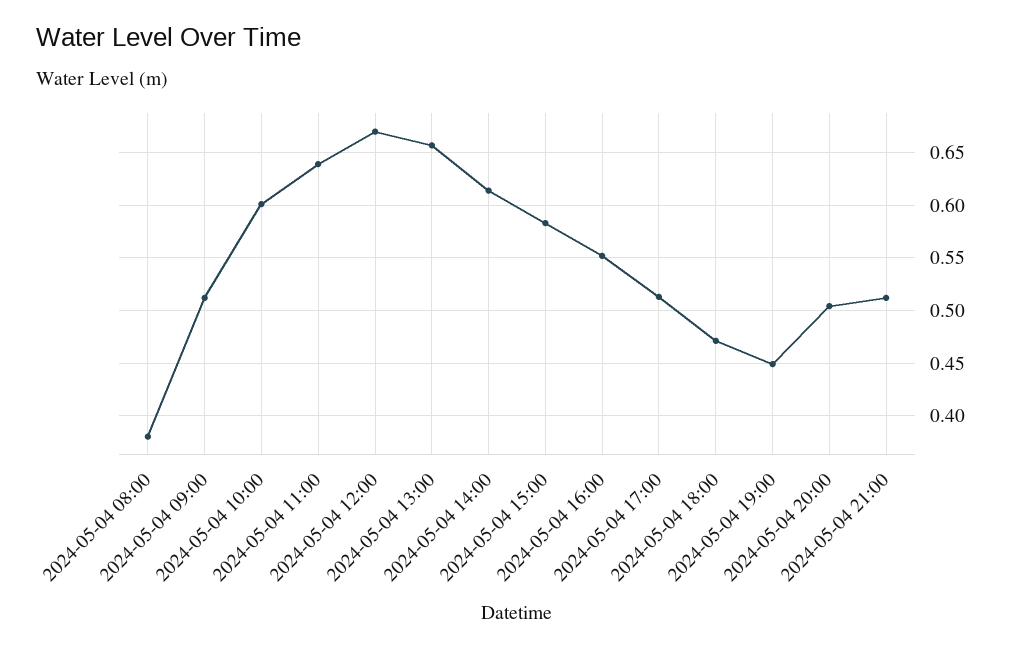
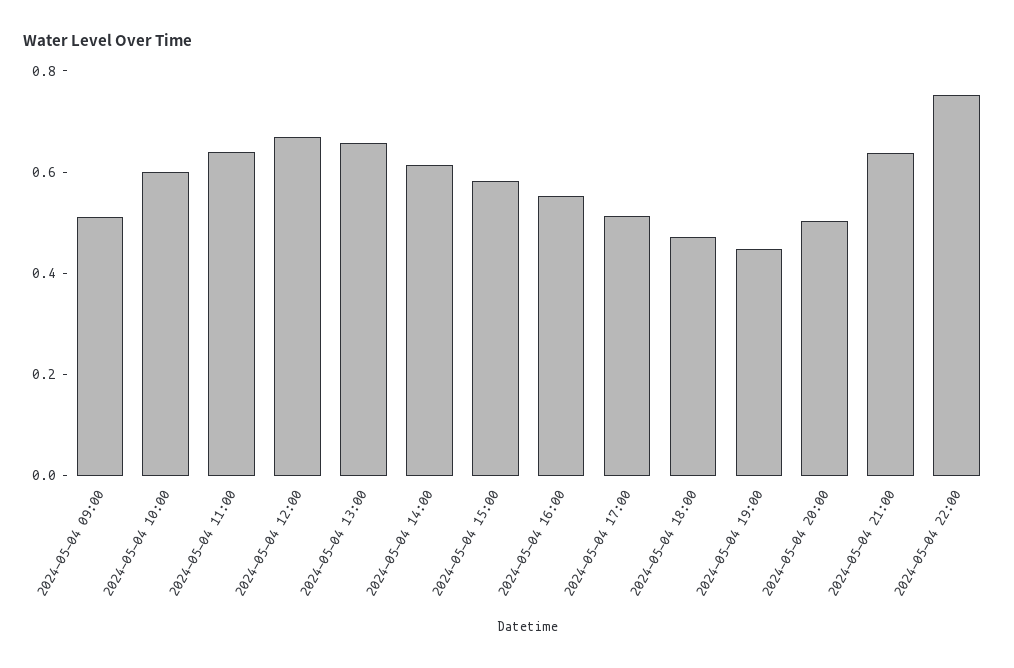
2024-05-04 08:00: 0.38 -> none
2024-05-04 21:00: 0.51 -> 0.65
2024-05-04 22:00: none -> 0.75

